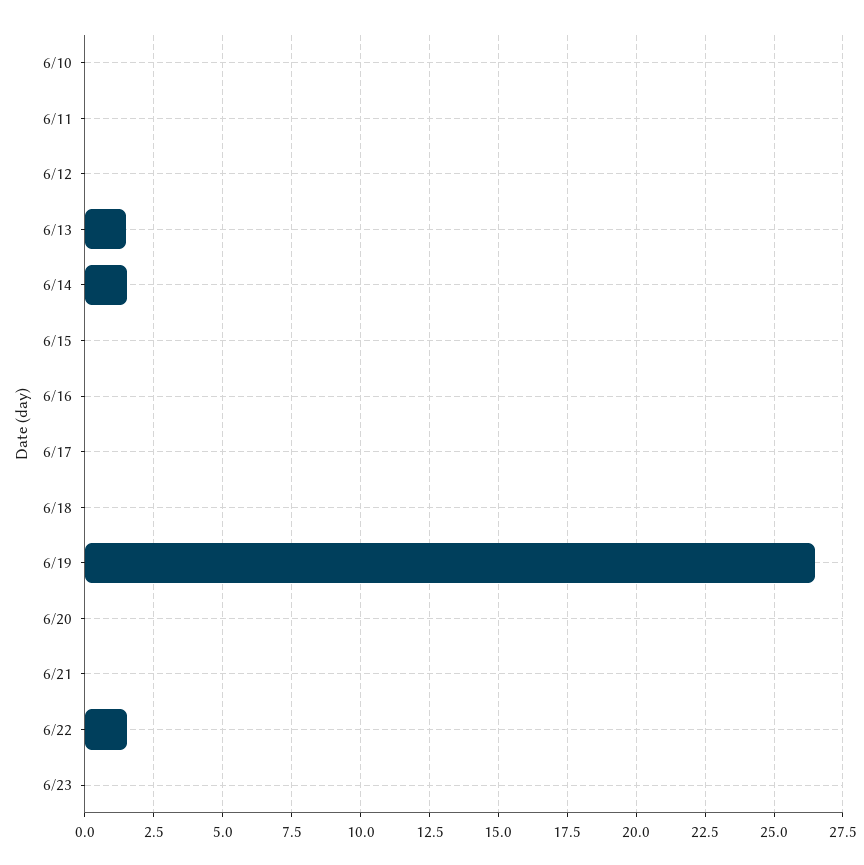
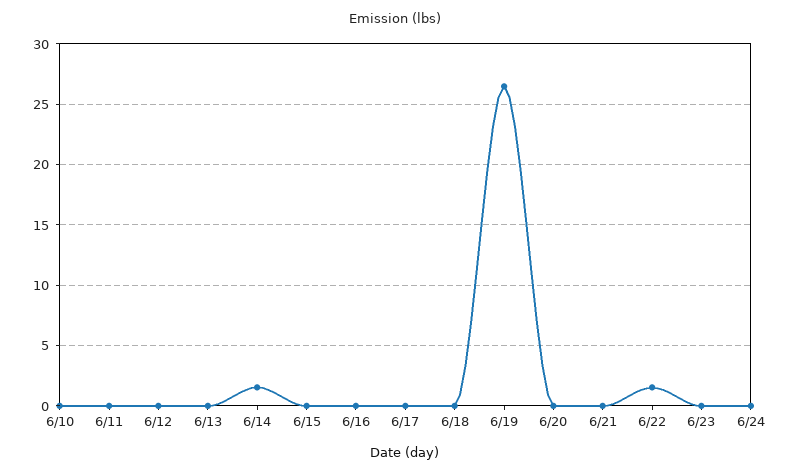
6/13: 1.5 -> 0
6/24: none -> 0

